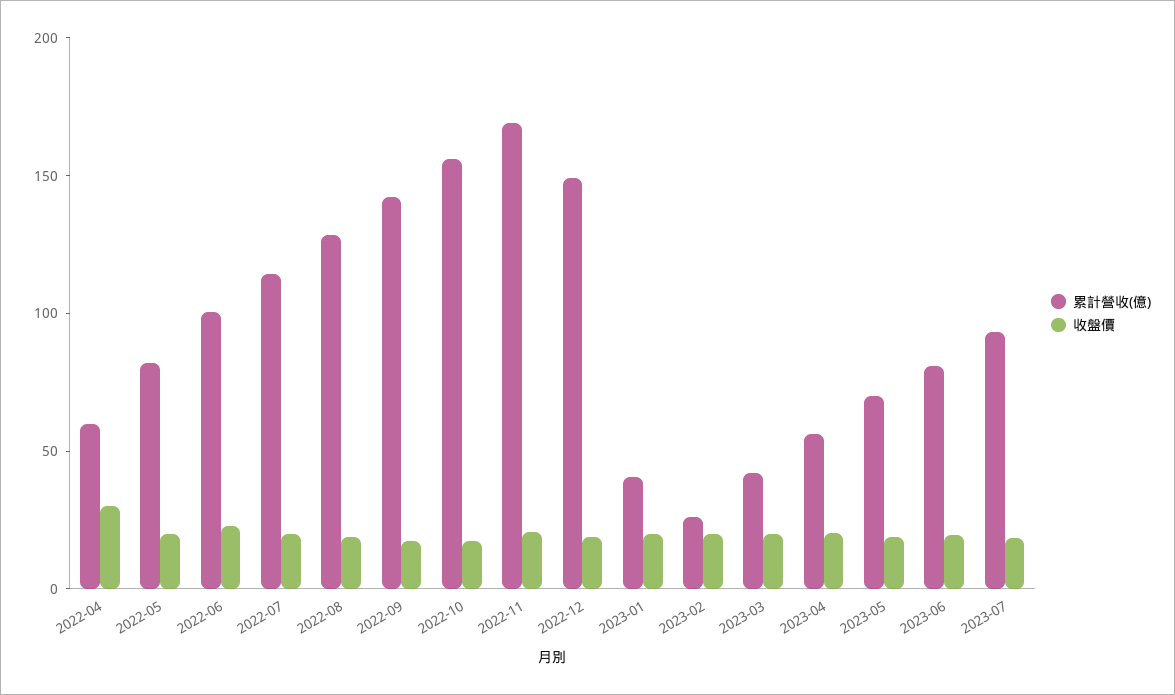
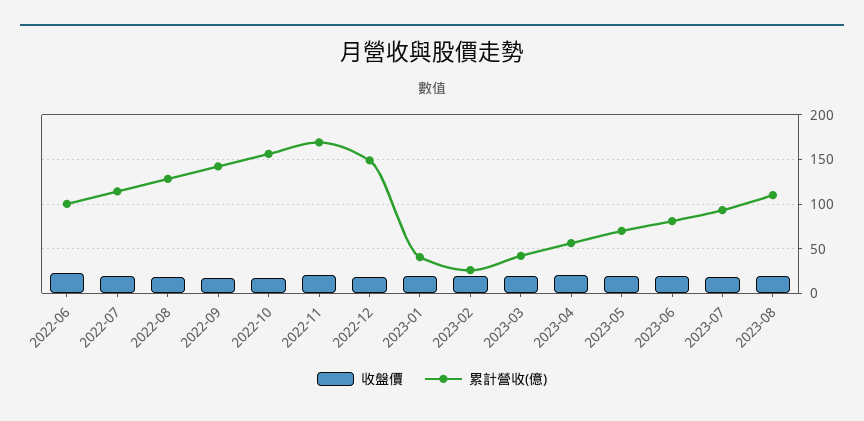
累計營收(億), 2022-04: 60 -> none
收盤價, 2022-04: 30 -> none
累計營收(億), 2022-05: 80 -> none
收盤價, 2022-05: 20 -> none
收盤價, 2023-08: none -> 20
累計營收(億), 2023-08: none -> 110

